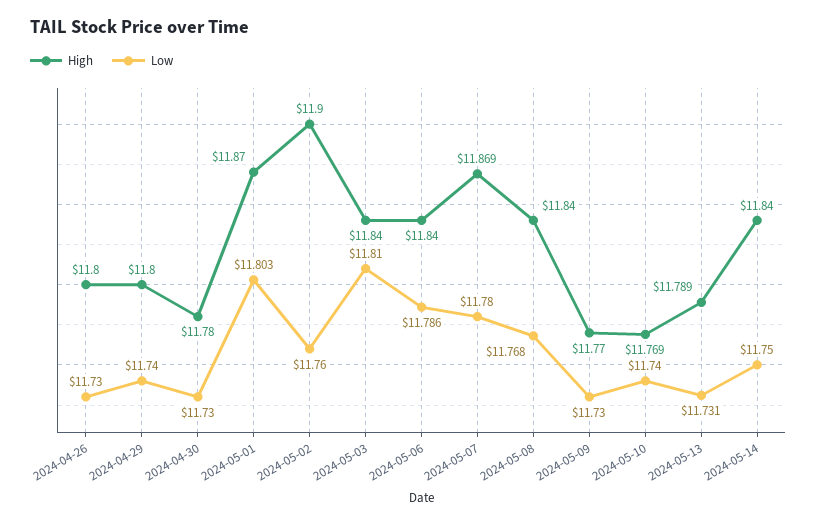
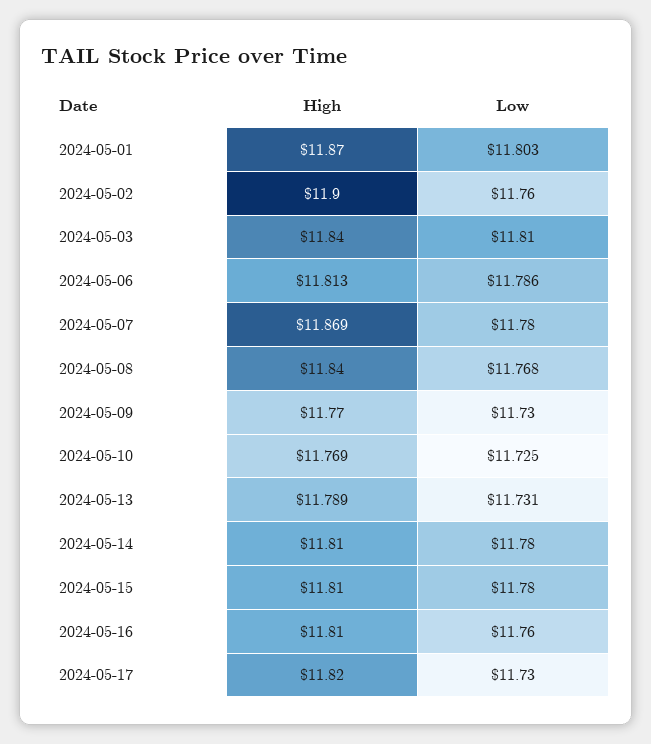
High, 2024-04-26: 11.8 -> none
Low, 2024-04-26: 11.73 -> none
High, 2024-04-29: 11.8 -> none
Low, 2024-04-29: 11.74 -> none
High, 2024-04-30: 11.78 -> none
Low, 2024-04-30: 11.73 -> none
High, 2024-05-06: 11.84 -> 11.813
Low, 2024-05-10: 11.74 -> 11.725
High, 2024-05-14: 11.84 -> 11.81
Low, 2024-05-14: 11.75 -> 11.78
High, 2024-05-15: none -> 11.81
Low, 2024-05-15: none -> 11.78
High, 2024-05-16: none -> 11.81
Low, 2024-05-16: none -> 11.76
High, 2024-05-17: none -> 11.82
Low, 2024-05-17: none -> 11.73

